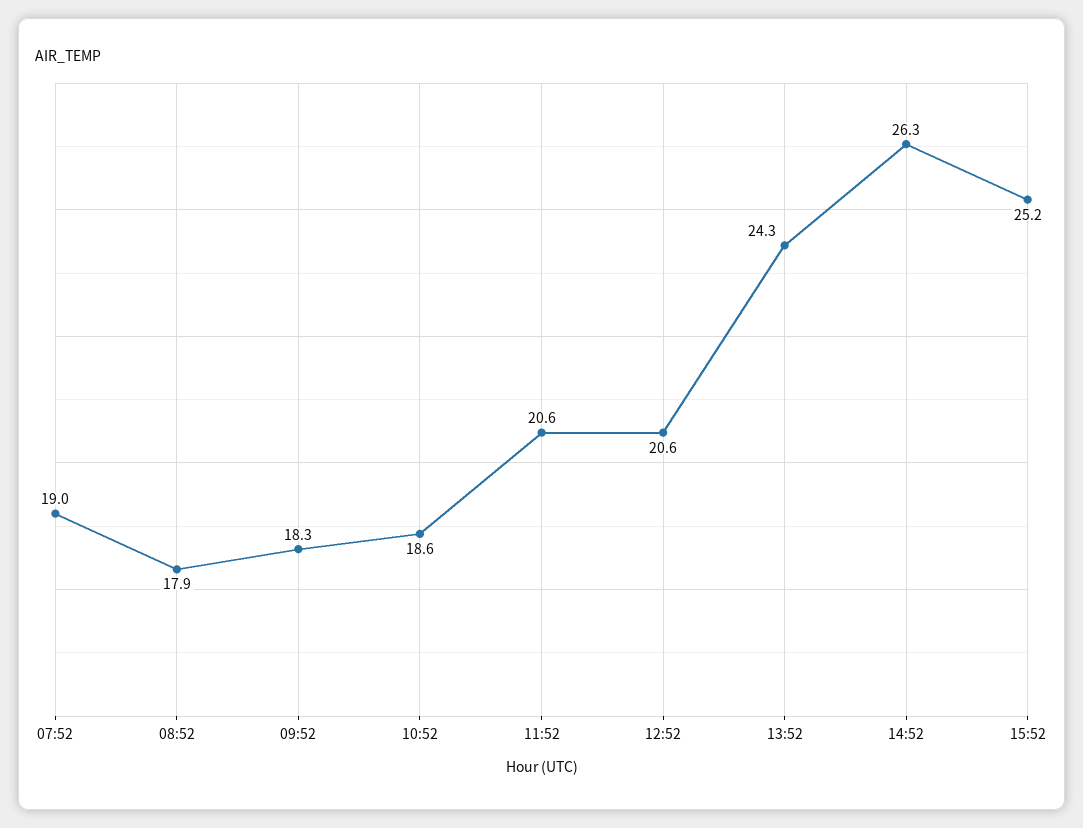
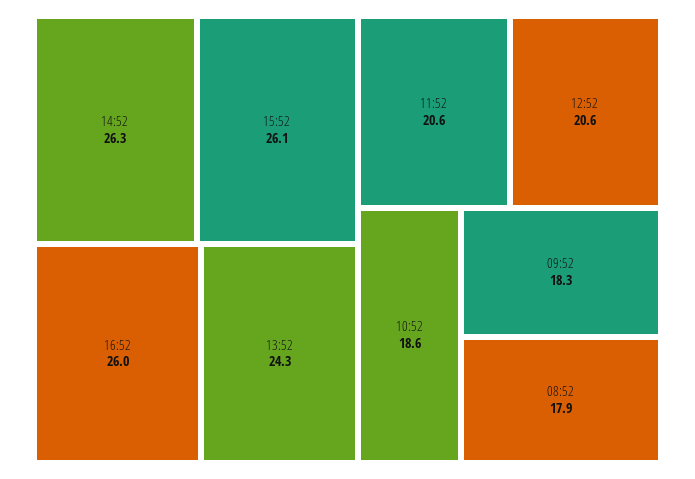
07:52: 19 -> none
15:52: 25.2 -> 26.1
16:52: none -> 26

